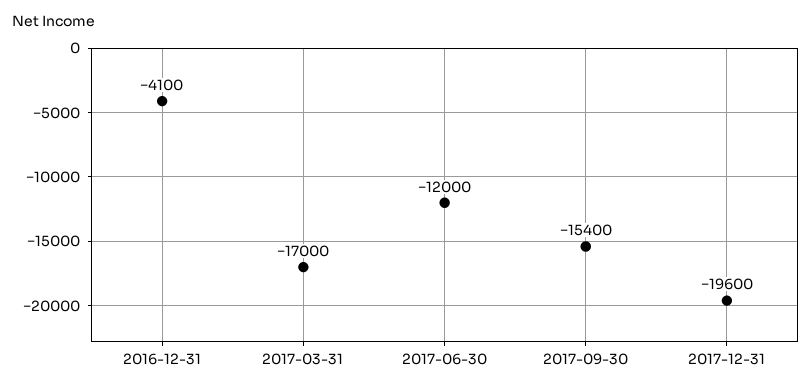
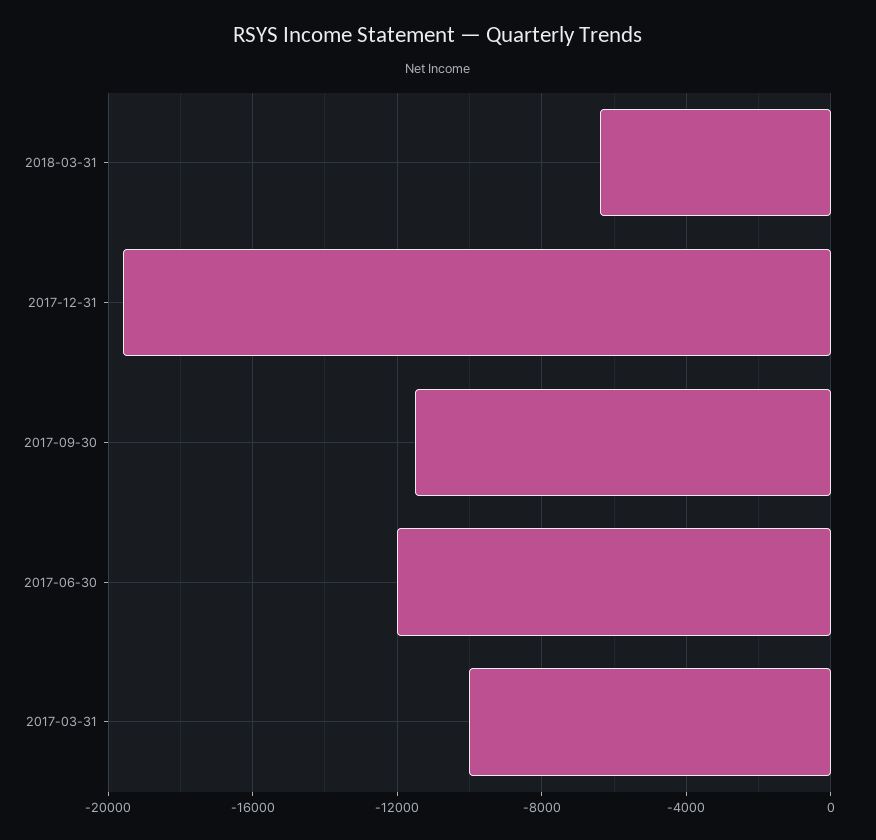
2016-12-31: -4100 -> none
2017-03-31: -17000 -> -10000
2017-09-30: -15400 -> -11500
2018-03-31: none -> -6500

